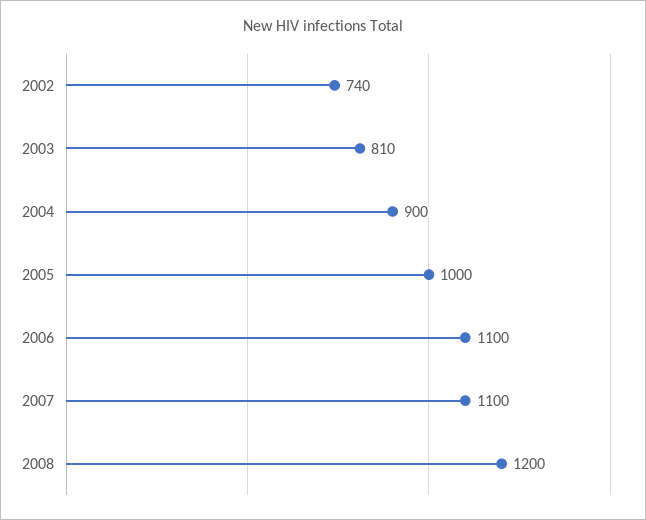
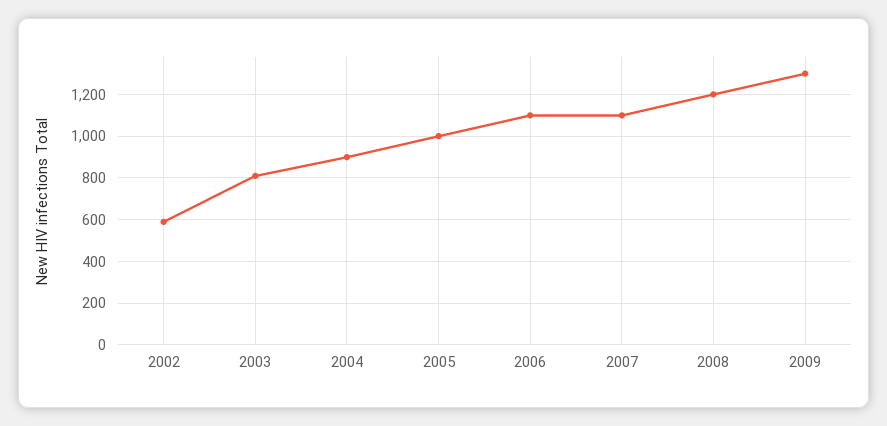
2002: 740 -> 600
2009: none -> 1300

